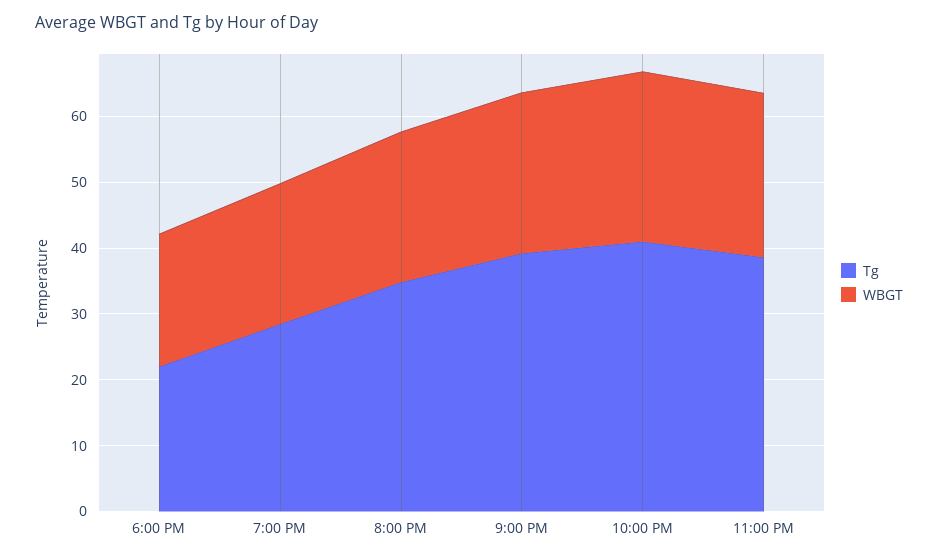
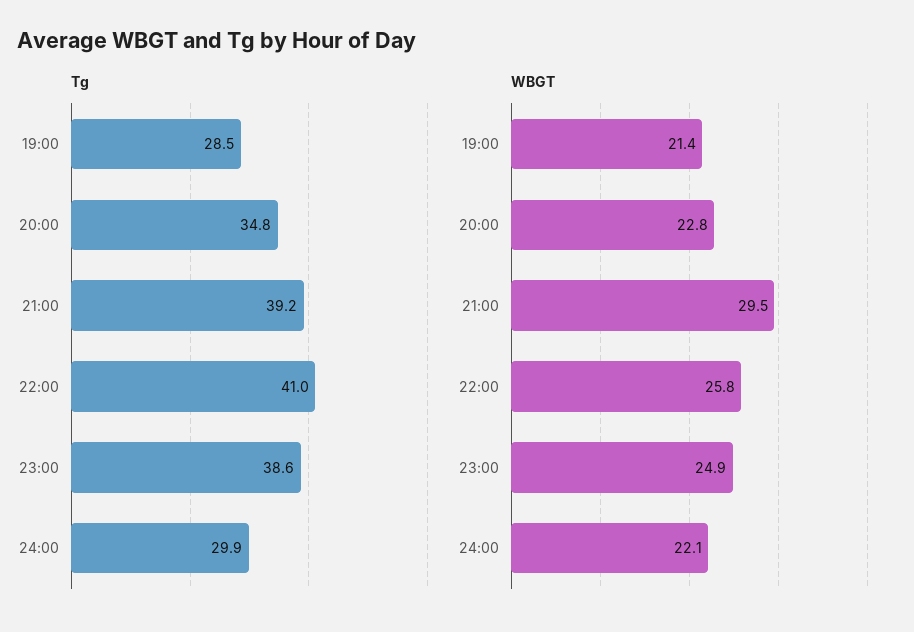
Tg, 6:00 PM: 22 -> none
WBGT, 6:00 PM: 20 -> none
WBGT, 9:00 PM: 24 -> 29.5
Tg, 24:00: none -> 29.9
WBGT, 24:00: none -> 22.1

